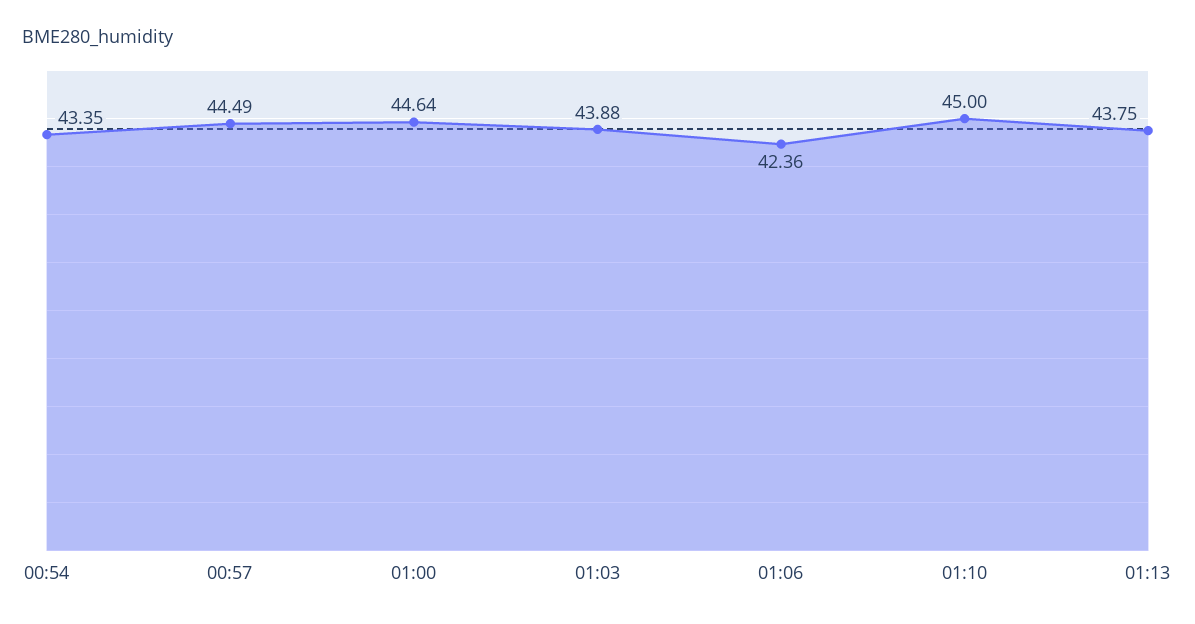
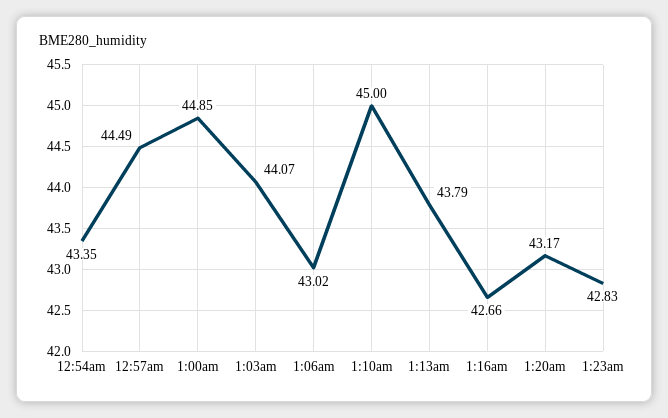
01:00: 44.64 -> 44.85
01:03: 43.88 -> 44.07
01:06: 42.36 -> 43.02
01:13: 43.75 -> 43.79
1:16am: none -> 42.66
1:20am: none -> 43.17
1:23am: none -> 42.83

